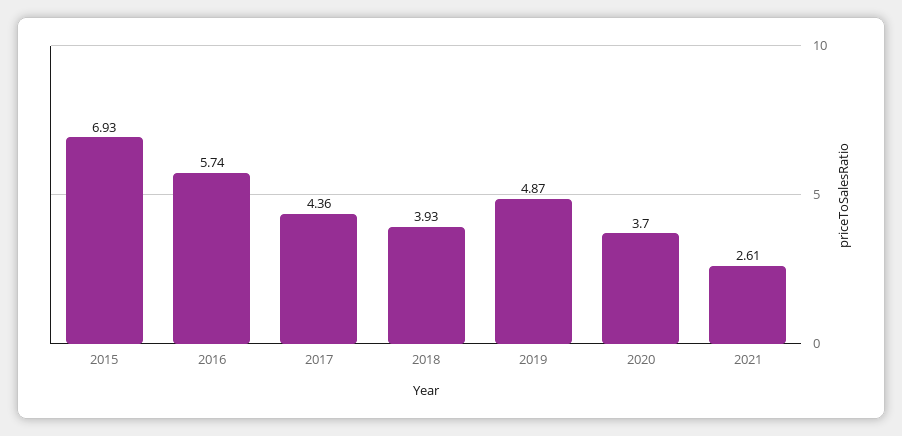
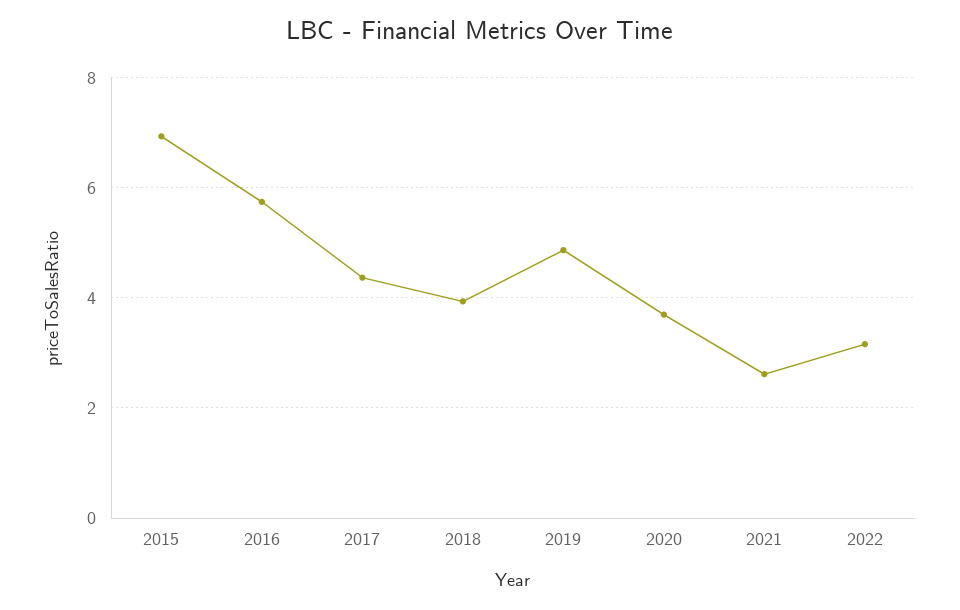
2022: none -> 3.2

